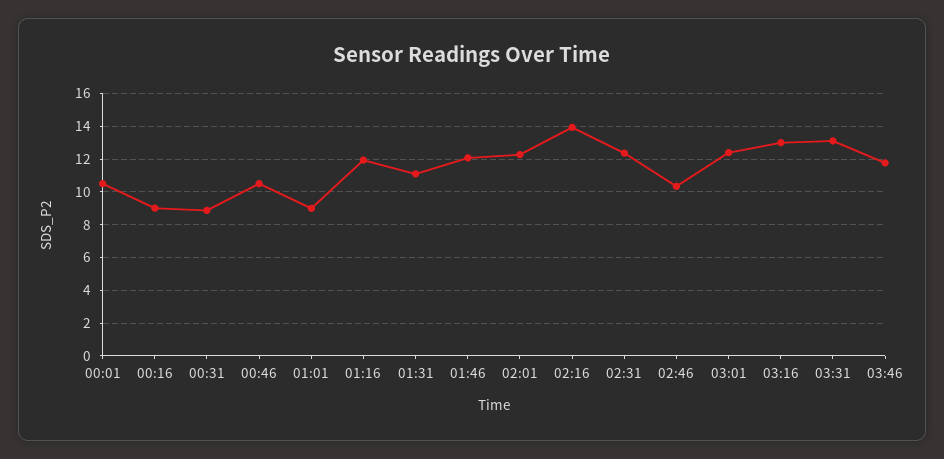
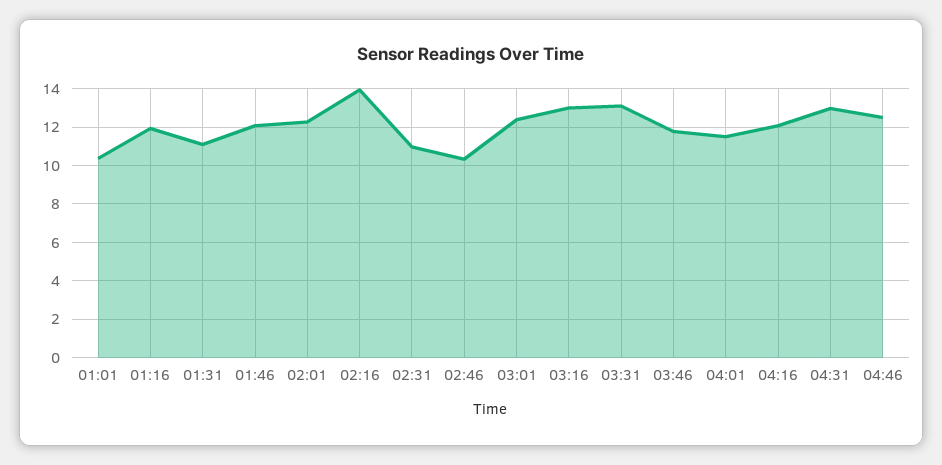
00:01: 10.5 -> none
00:16: 9 -> none
00:31: 9 -> none
00:46: 10.5 -> none
01:01: 9 -> 10.5
02:31: 12.5 -> 11
04:01: none -> 11.5
04:16: none -> 12
04:31: none -> 13
04:46: none -> 12.5

